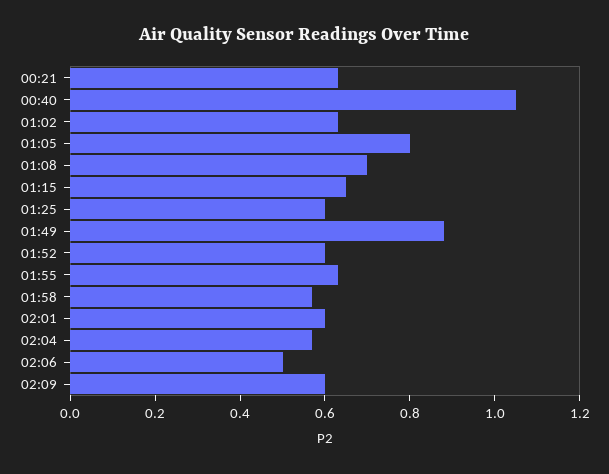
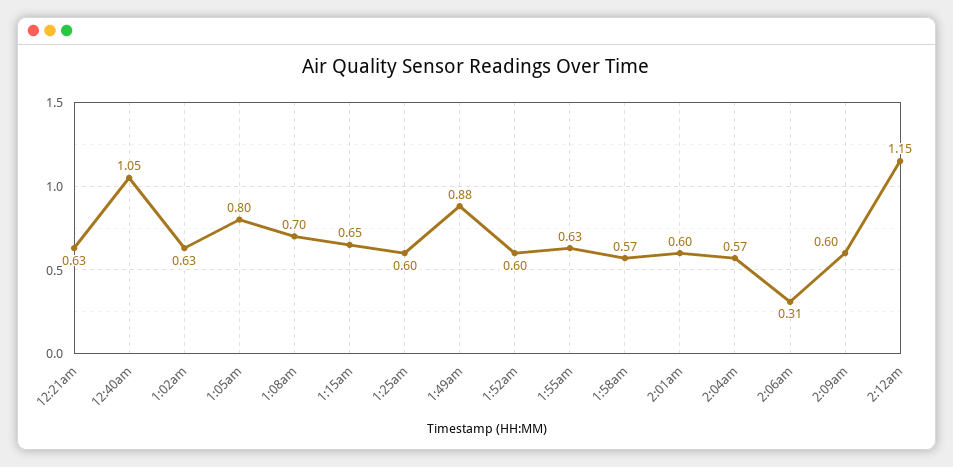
02:06: 0.5 -> 0.31
2:12am: none -> 1.15

